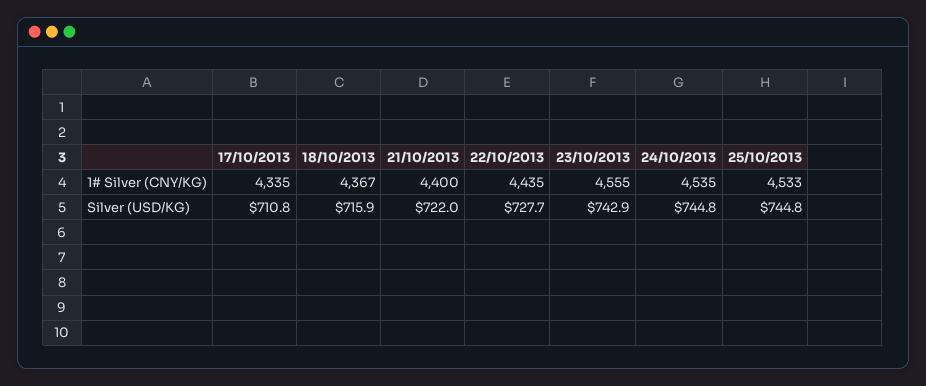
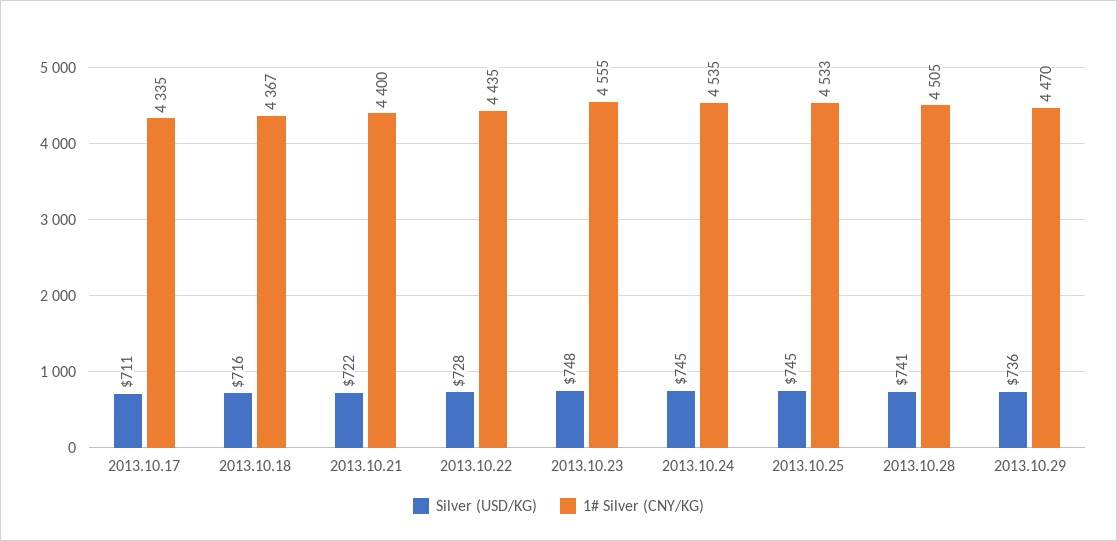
Silver (USD/KG), 23/10/2013: 742.9 -> 748
Silver (USD/KG), 2013.10.28: none -> 741
1# Silver (CNY/KG), 2013.10.28: none -> 4505
Silver (USD/KG), 2013.10.29: none -> 736
1# Silver (CNY/KG), 2013.10.29: none -> 4470

